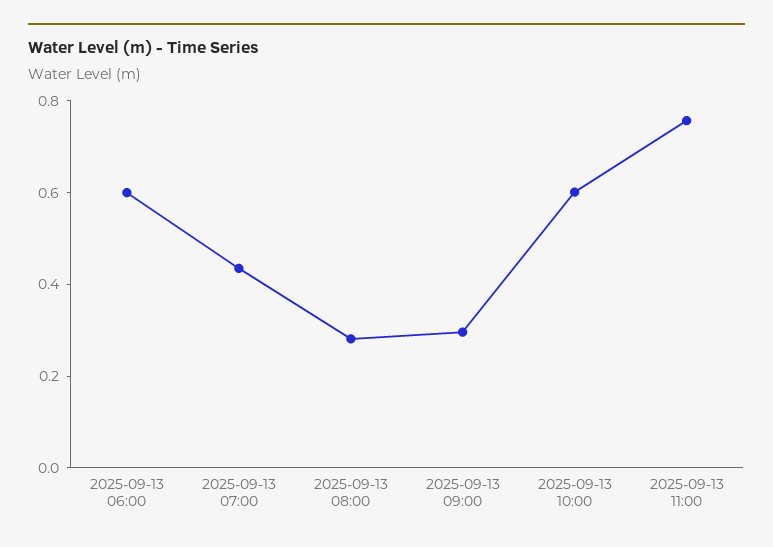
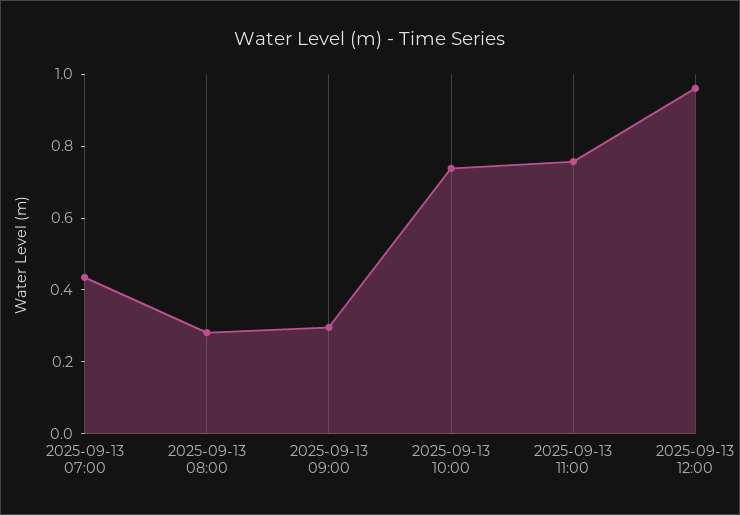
2025-09-13 06:00: 0.6 -> none
2025-09-13 10:00: 0.6 -> 0.75
2025-09-13 12:00: none -> 0.95

